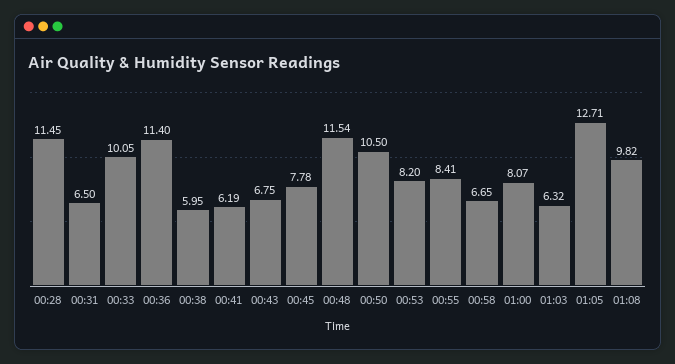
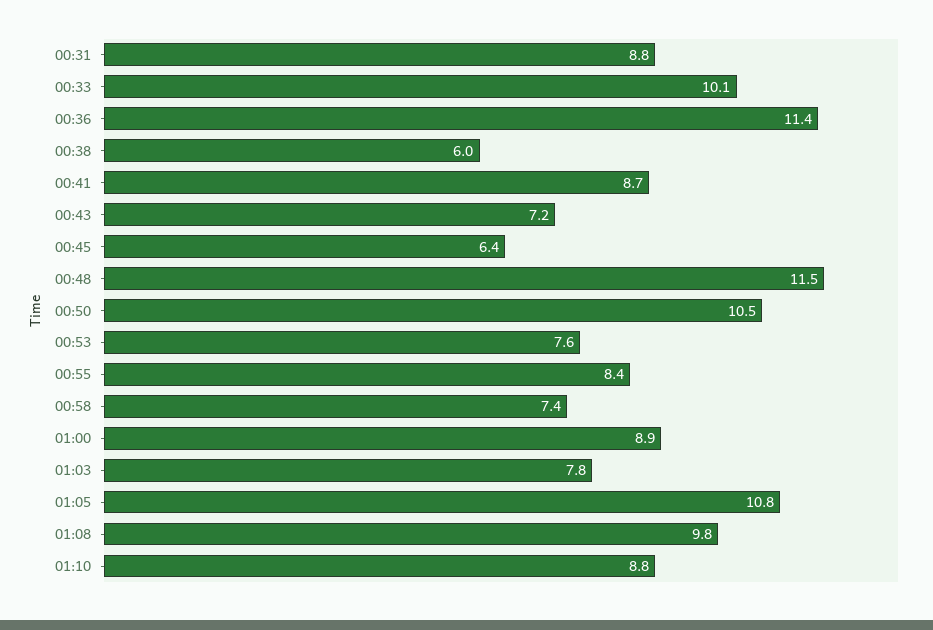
00:28: 11.45 -> none
00:31: 6.5 -> 8.8
00:41: 6.19 -> 8.7
00:43: 6.75 -> 7.2
00:45: 7.78 -> 6.4
00:53: 8.2 -> 7.6
00:58: 6.65 -> 7.4
01:00: 8.07 -> 8.9
01:03: 6.32 -> 7.8
01:05: 12.71 -> 10.8
01:10: none -> 8.8

